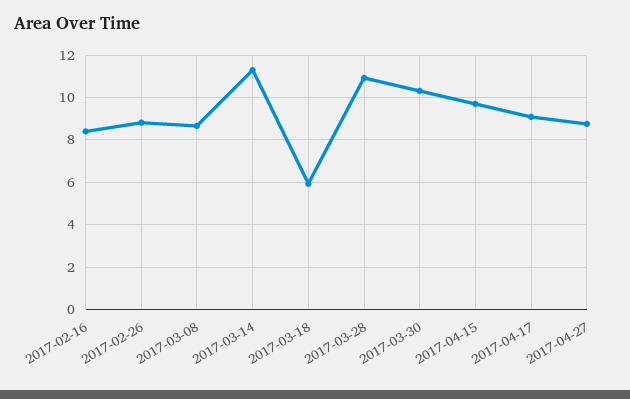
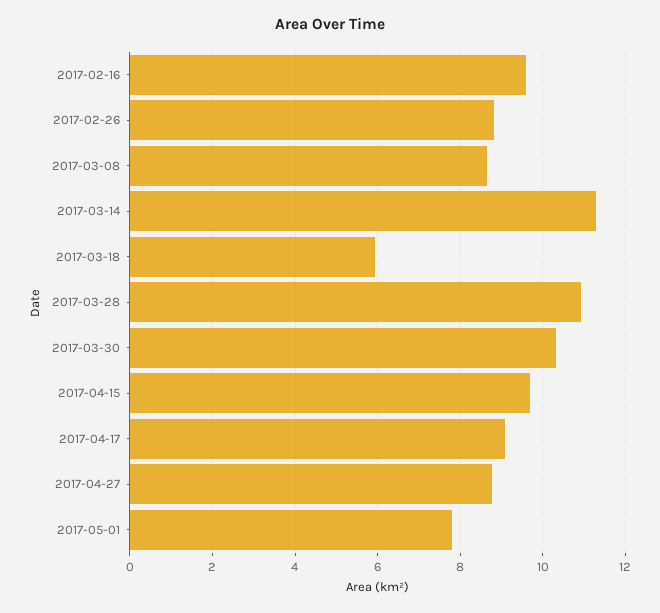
2017-02-16: 8.5 -> 9.6
2017-05-01: none -> 7.8

